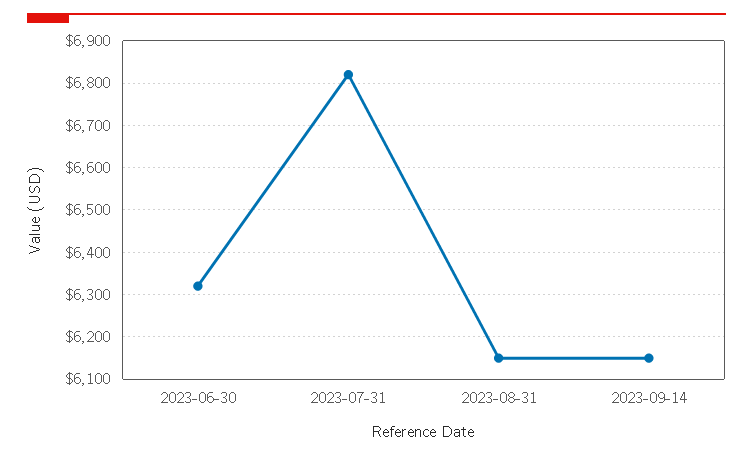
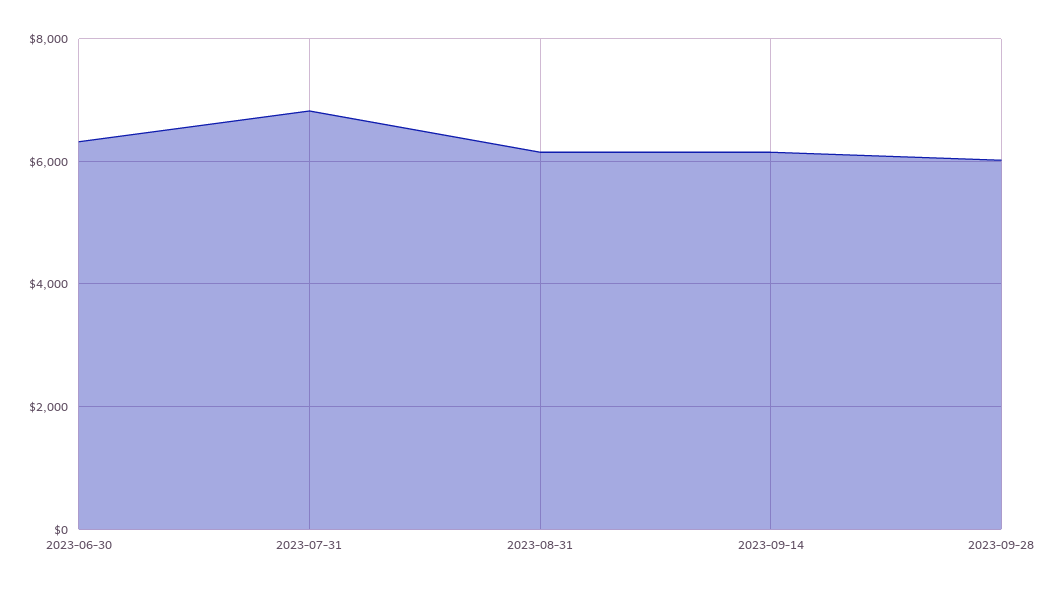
2023-09-28: none -> 6000

